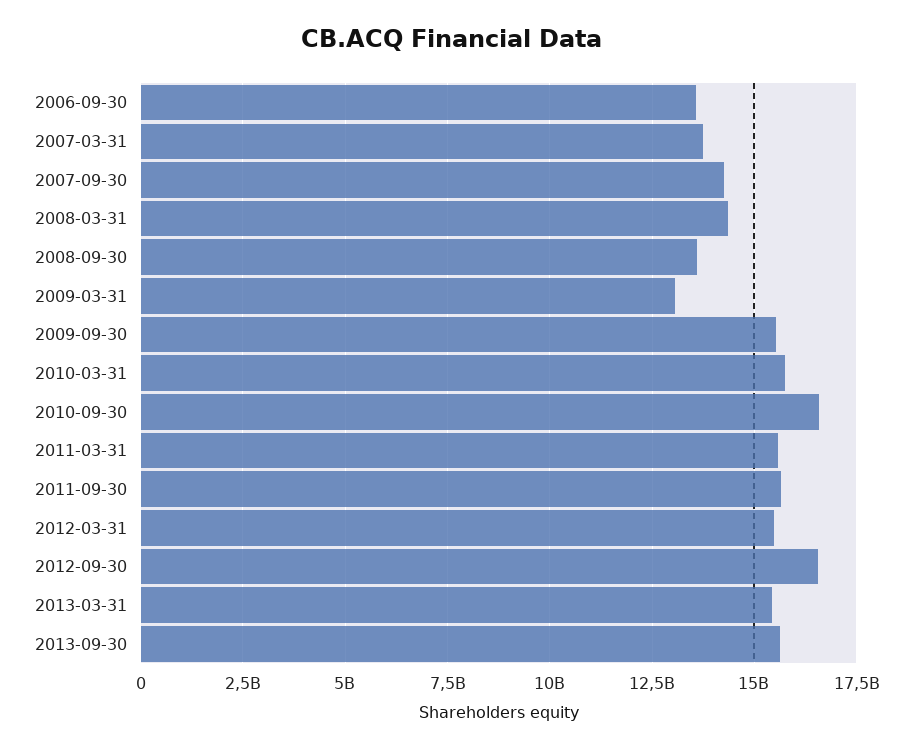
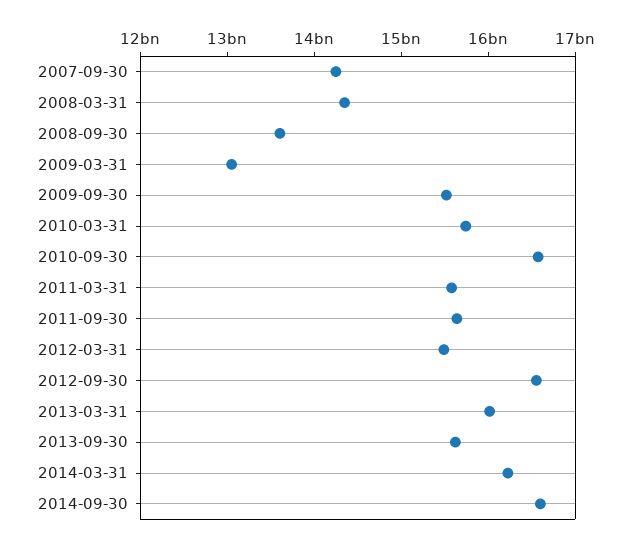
2006-09-30: 13500000000 -> none
2007-03-31: 13750000000 -> none
2013-03-31: 15500000000 -> 16000000000
2014-03-31: none -> 16200000000
2014-09-30: none -> 16600000000

